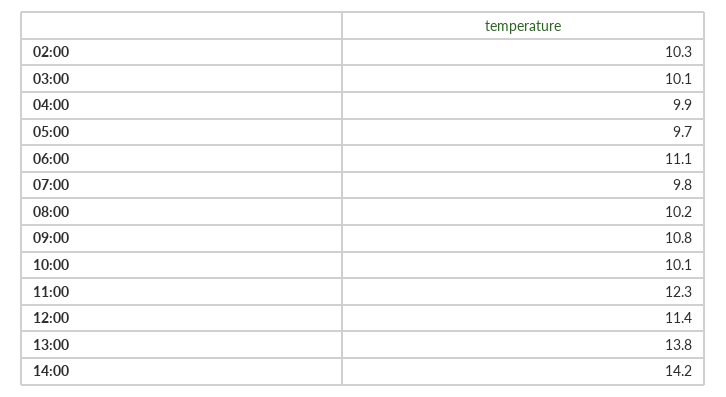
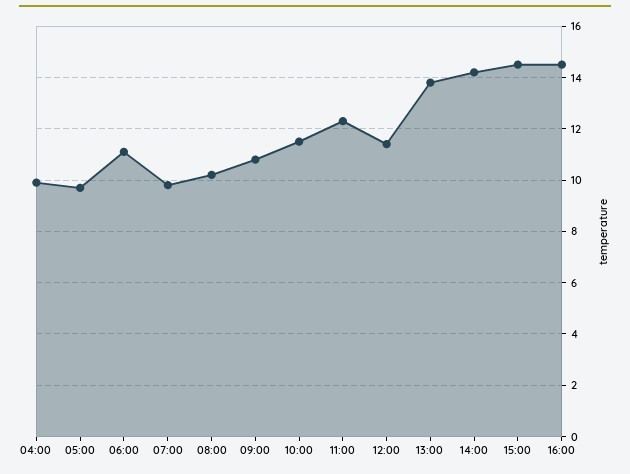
02:00: 10.3 -> none
03:00: 10.1 -> none
10:00: 10.1 -> 11.5
15:00: none -> 14.5
16:00: none -> 14.5

